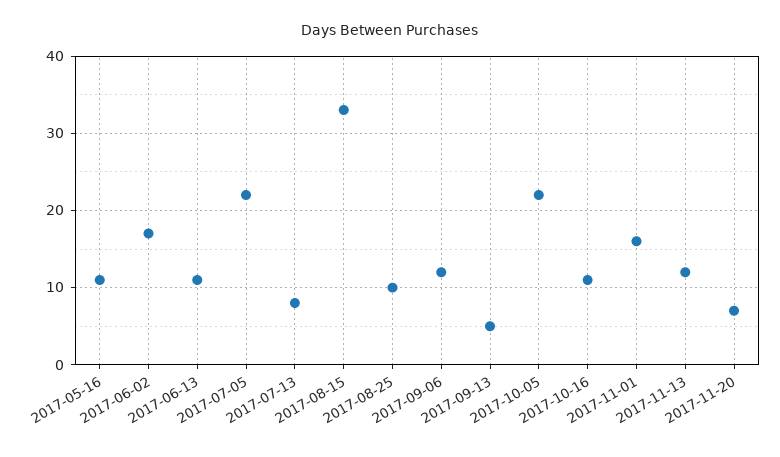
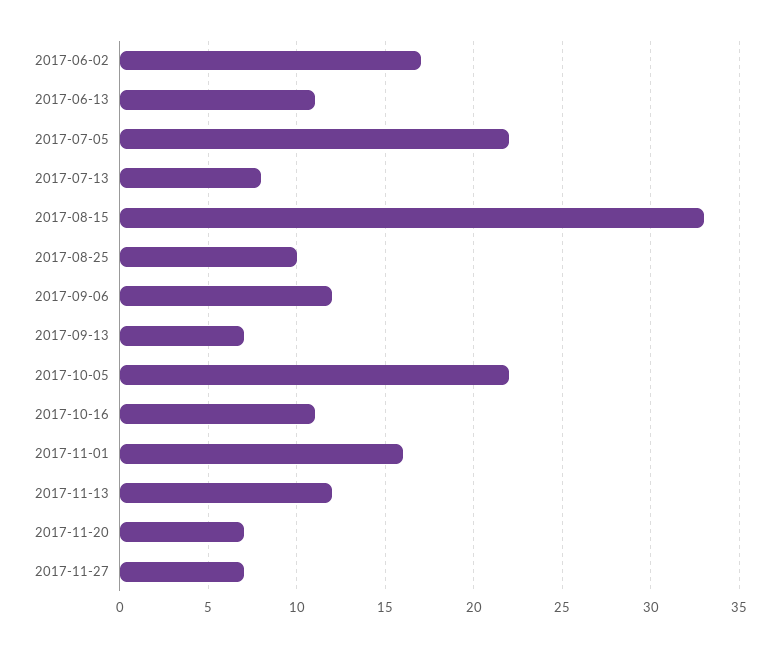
2017-05-16: 11 -> none
2017-09-13: 5 -> 7
2017-11-27: none -> 7

